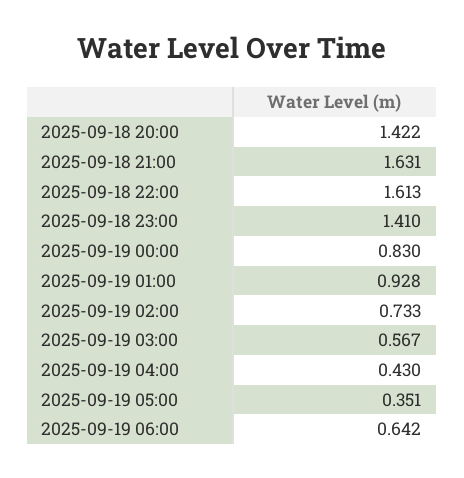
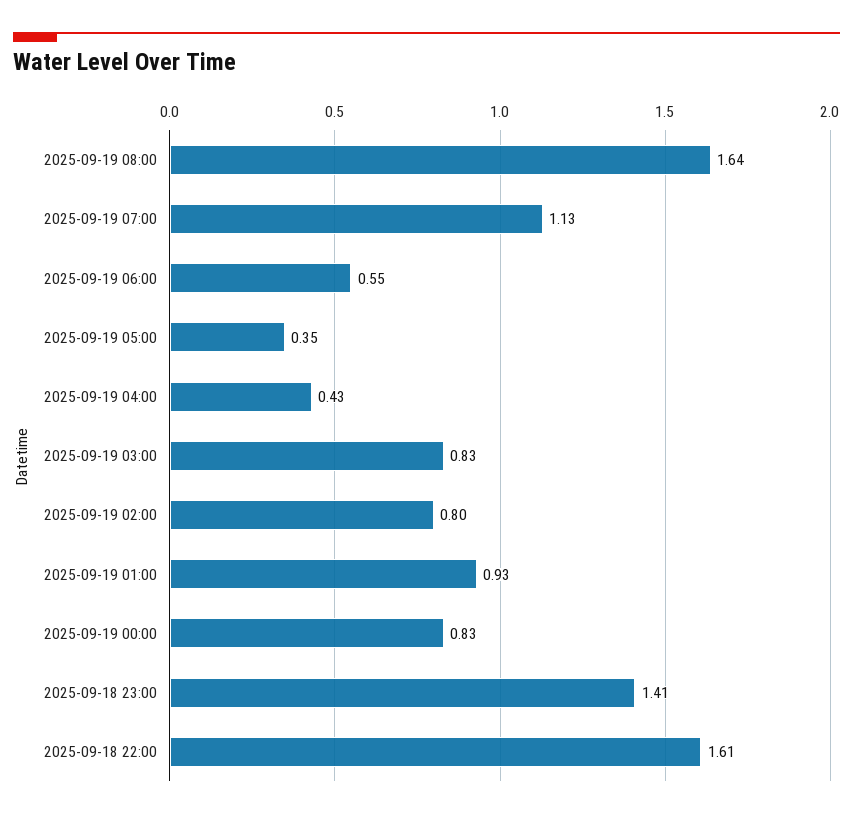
2025-09-18 20:00: 1.422 -> none
2025-09-18 21:00: 1.631 -> none
2025-09-19 02:00: 0.733 -> 0.8
2025-09-19 03:00: 0.567 -> 0.83
2025-09-19 06:00: 0.642 -> 0.55
2025-09-19 08:00: none -> 1.64
2025-09-19 07:00: none -> 1.13

